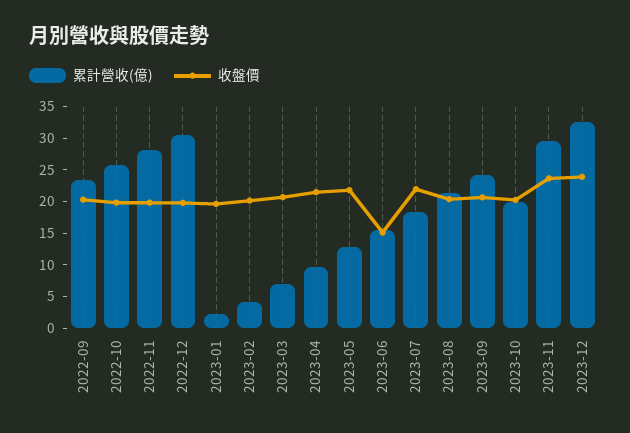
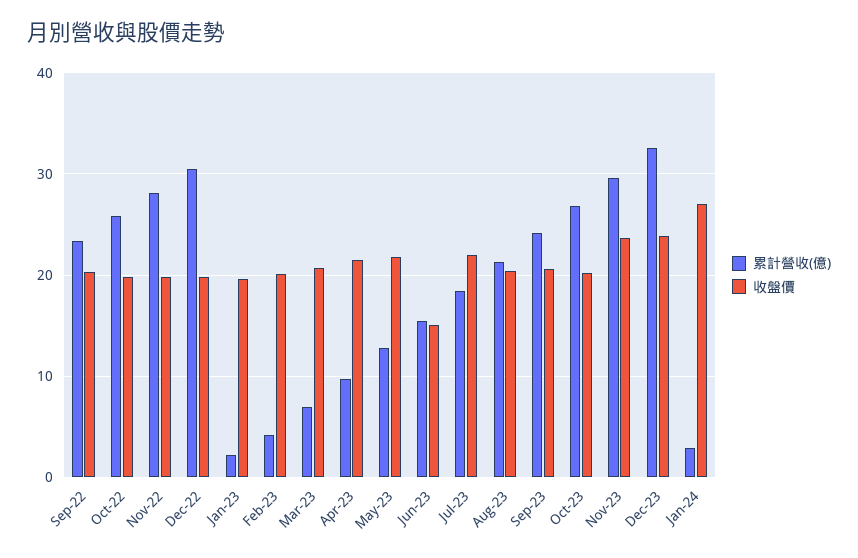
累計營收(億), 2023-10: 20 -> 27
累計營收(億), Jan-24: none -> 3
收盤價, Jan-24: none -> 27

